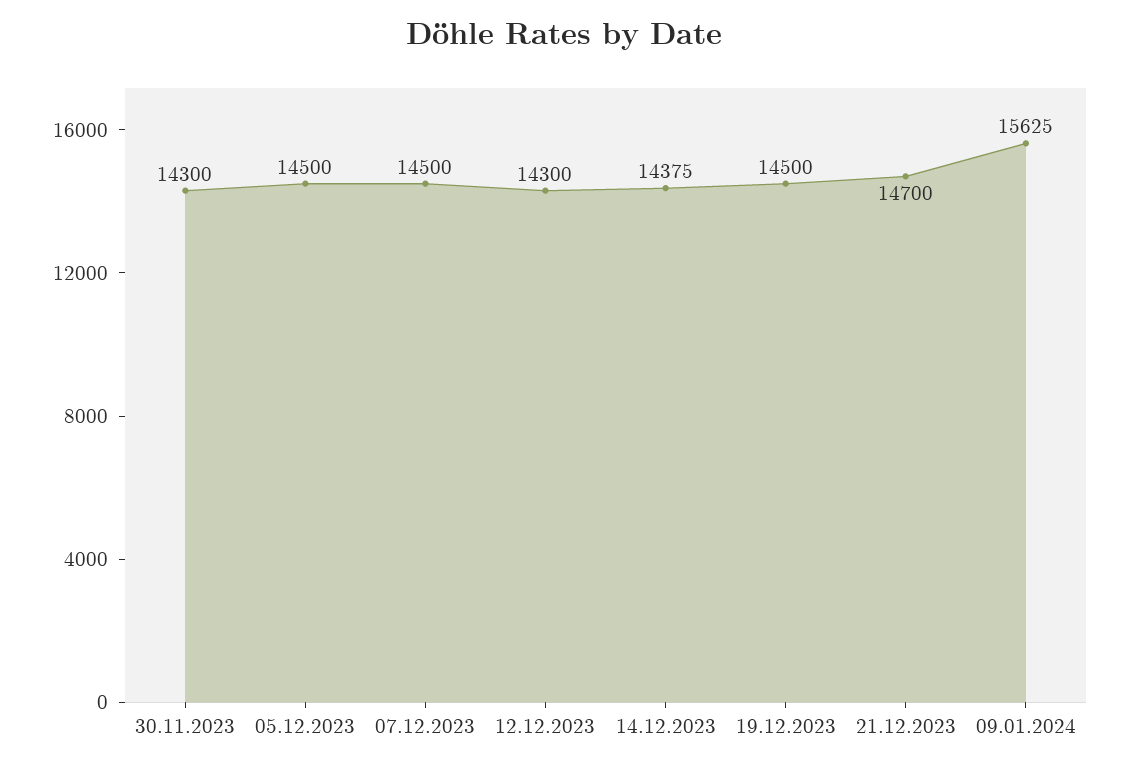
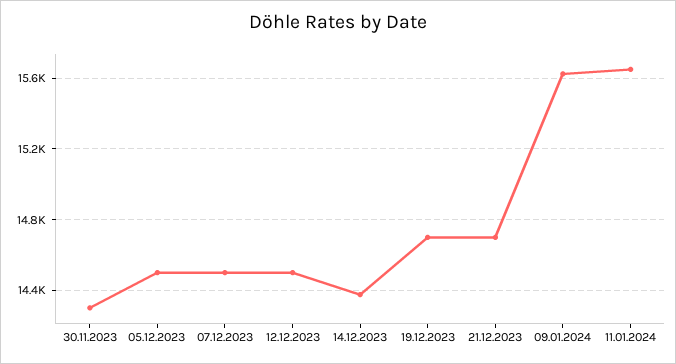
12.12.2023: 14300 -> 14500
19.12.2023: 14500 -> 14700
11.01.2024: none -> 15650

